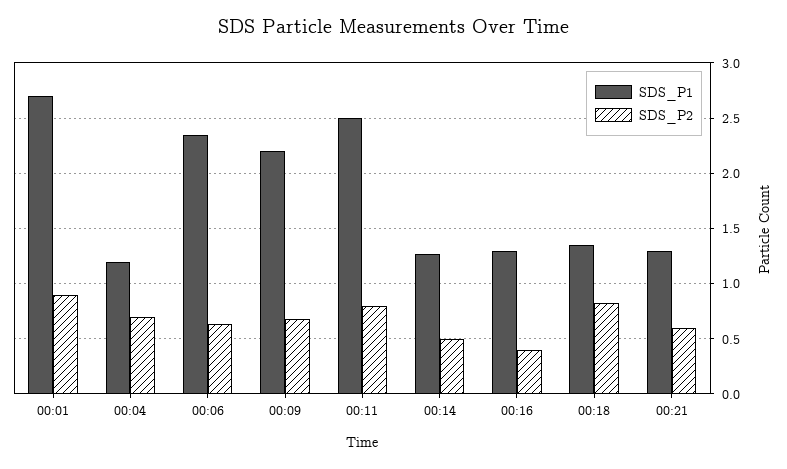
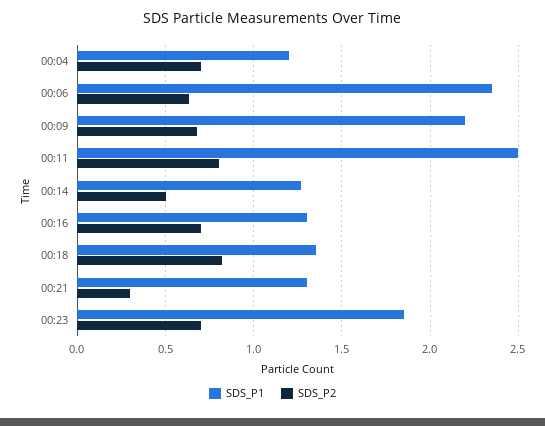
SDS_P1, 00:01: 2.7 -> none
SDS_P2, 00:01: 0.9 -> none
SDS_P2, 00:16: 0.4 -> 0.7
SDS_P2, 00:21: 0.6 -> 0.3
SDS_P1, 00:23: none -> 1.85
SDS_P2, 00:23: none -> 0.7

